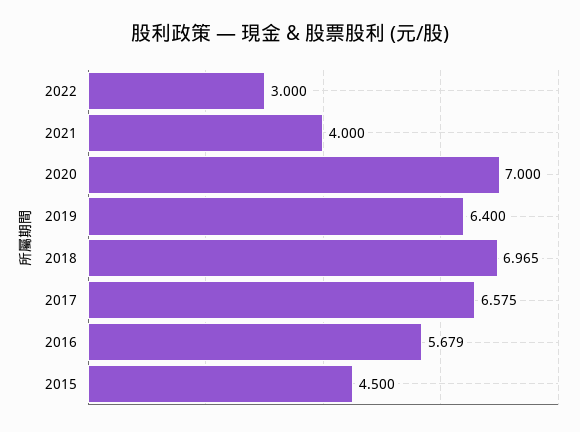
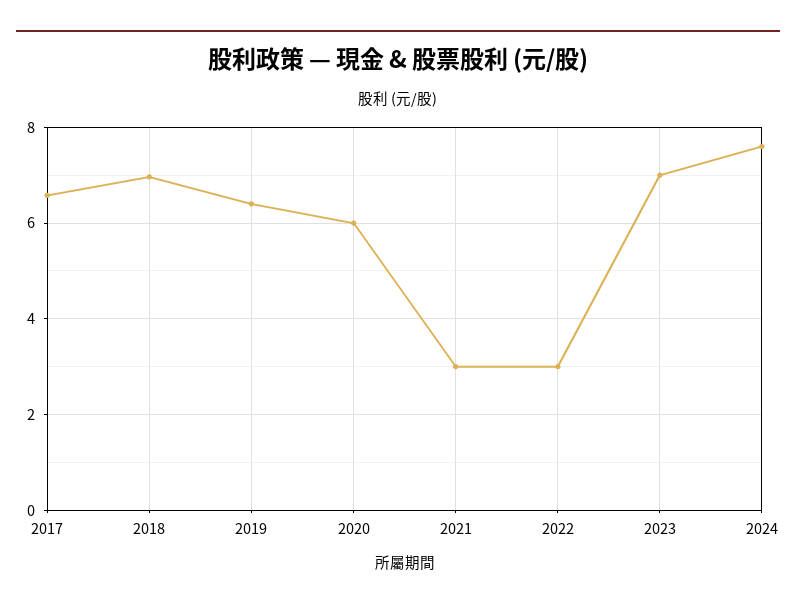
2021: 4 -> 3
2020: 7 -> 6
2016: 5.679 -> none
2015: 4.5 -> none
2023: none -> 7
2024: none -> 7.6

